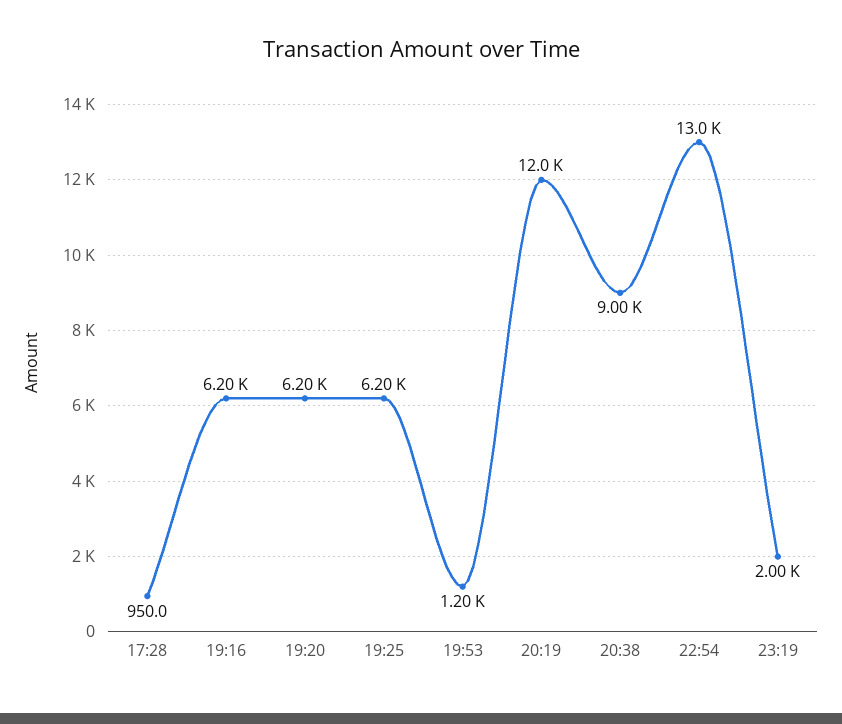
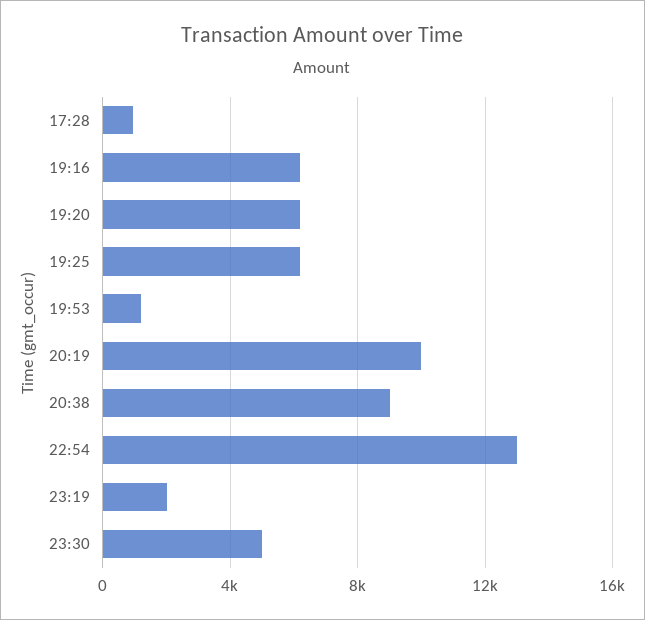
20:19: 12000 -> 10000
23:30: none -> 5000

